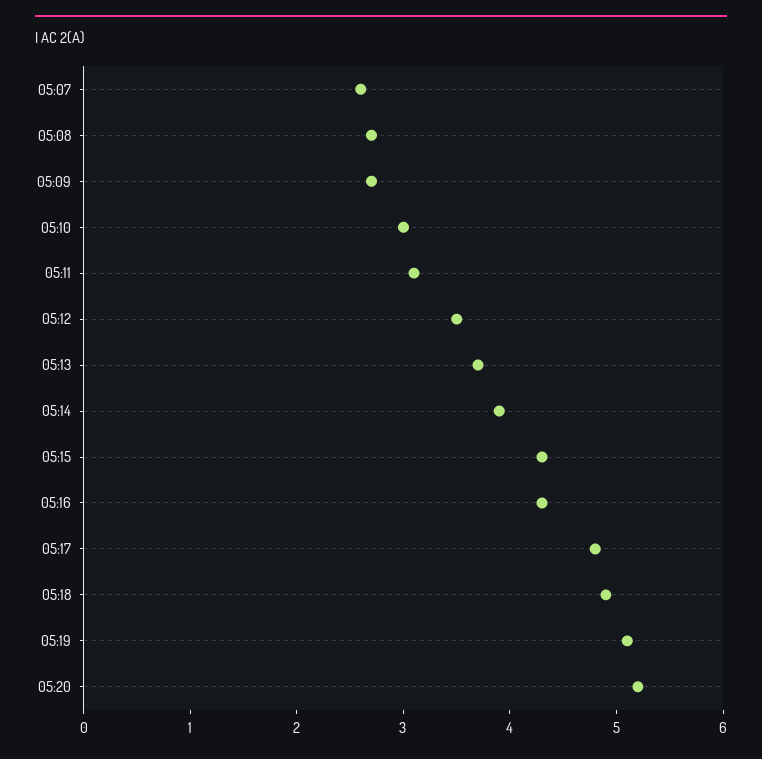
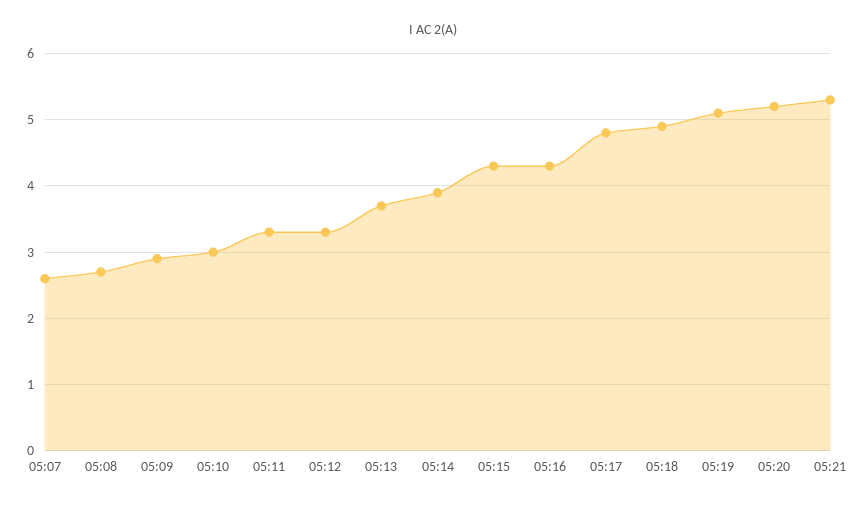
05:09: 2.7 -> 2.9
05:11: 3.1 -> 3.3
05:12: 3.5 -> 3.3
05:21: none -> 5.3

